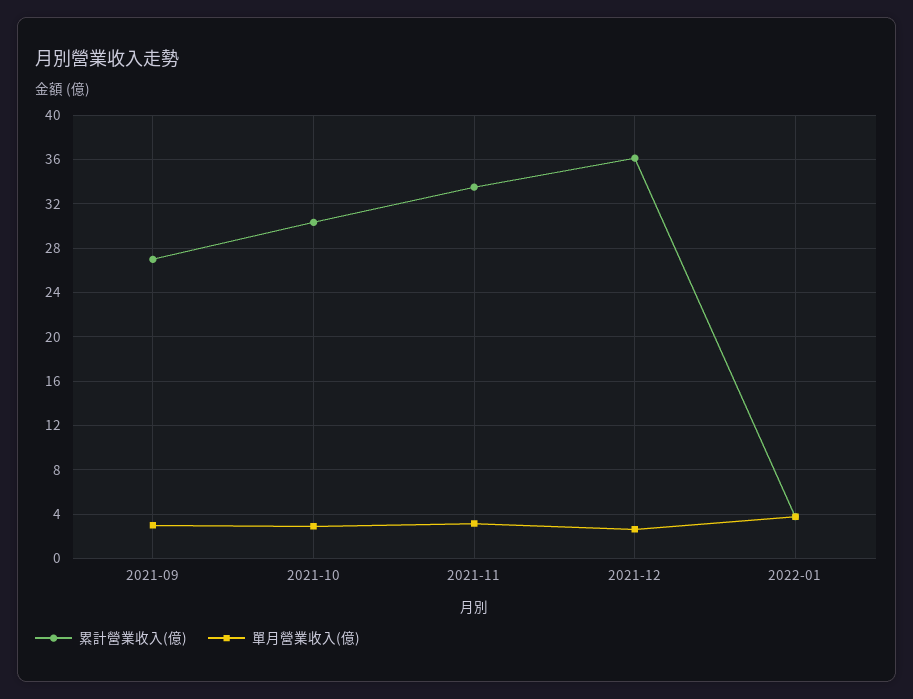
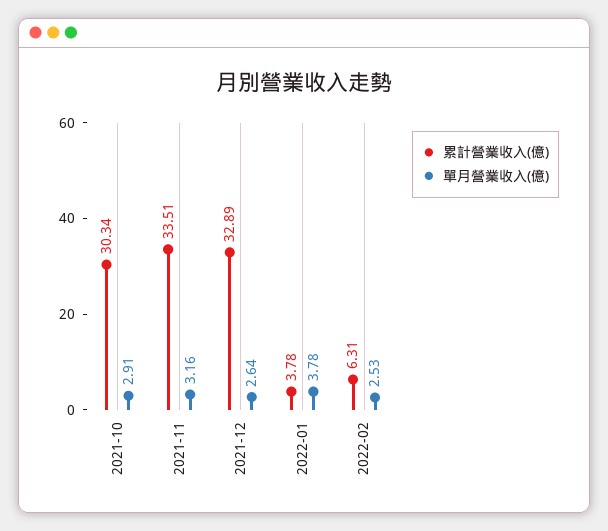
累計營業收入(億), 2021-09: 27 -> none
單月營業收入(億), 2021-09: 3 -> none
累計營業收入(億), 2021-12: 36 -> 32.89
累計營業收入(億), 2022-02: none -> 6.31
單月營業收入(億), 2022-02: none -> 2.53

